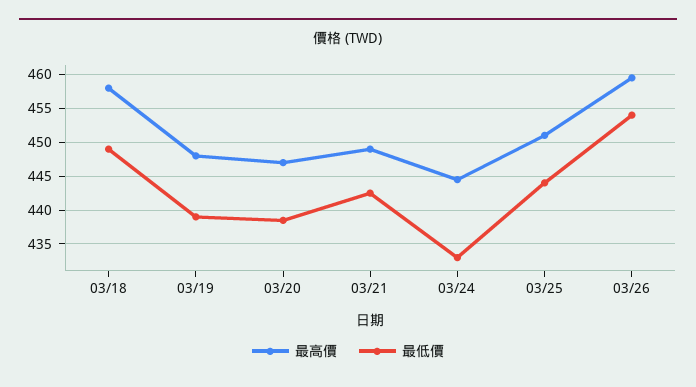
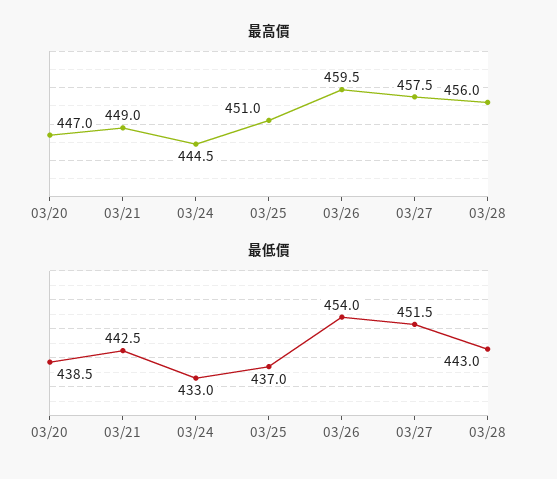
最高價, 03/18: 458 -> none
最低價, 03/18: 449 -> none
最高價, 03/19: 448 -> none
最低價, 03/19: 439 -> none
最低價, 03/25: 444 -> 437
最高價, 03/27: none -> 457.5
最高價, 03/28: none -> 456
最低價, 03/27: none -> 451.5
最低價, 03/28: none -> 443

